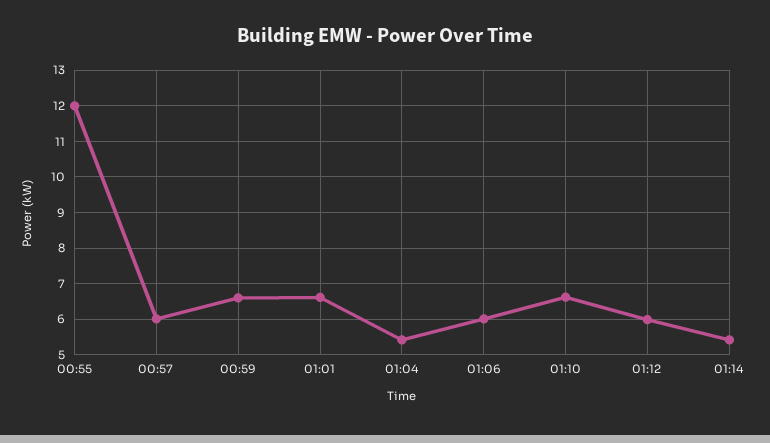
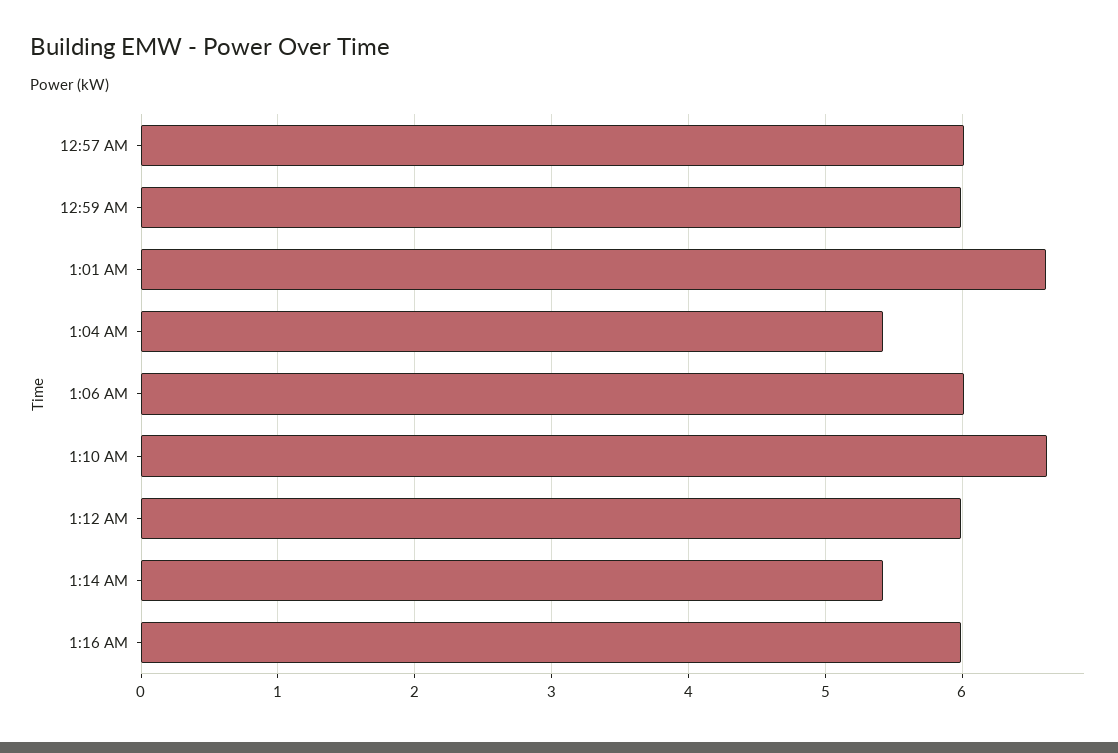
00:55: 12 -> none
00:59: 6.6 -> 6
1:16 AM: none -> 6

